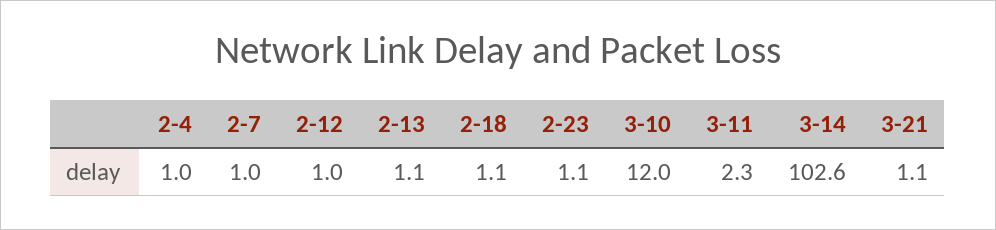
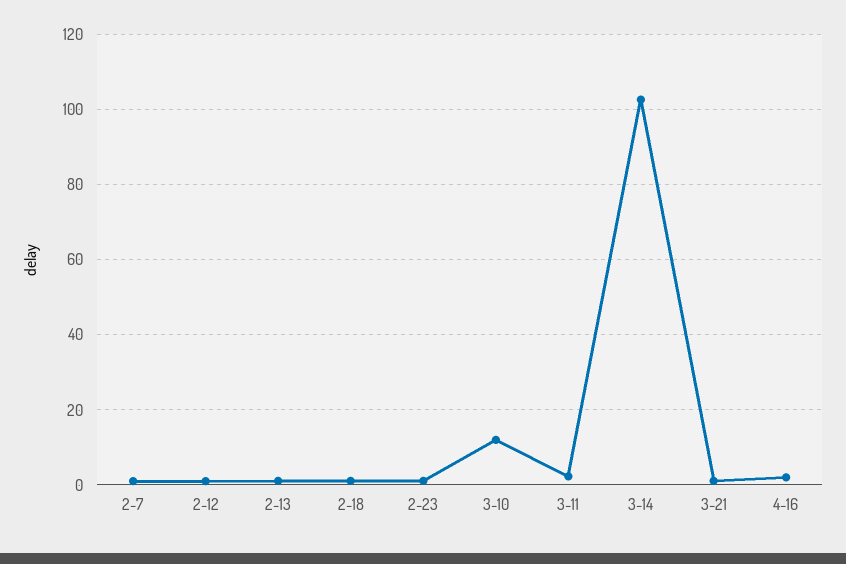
2-4: 1 -> none
4-16: none -> 2

